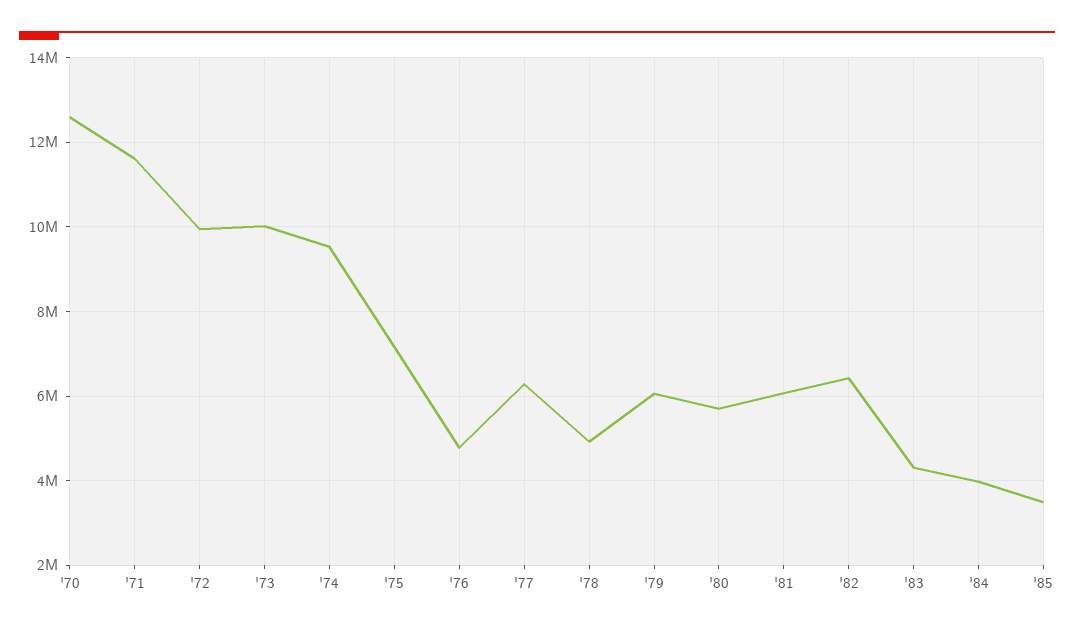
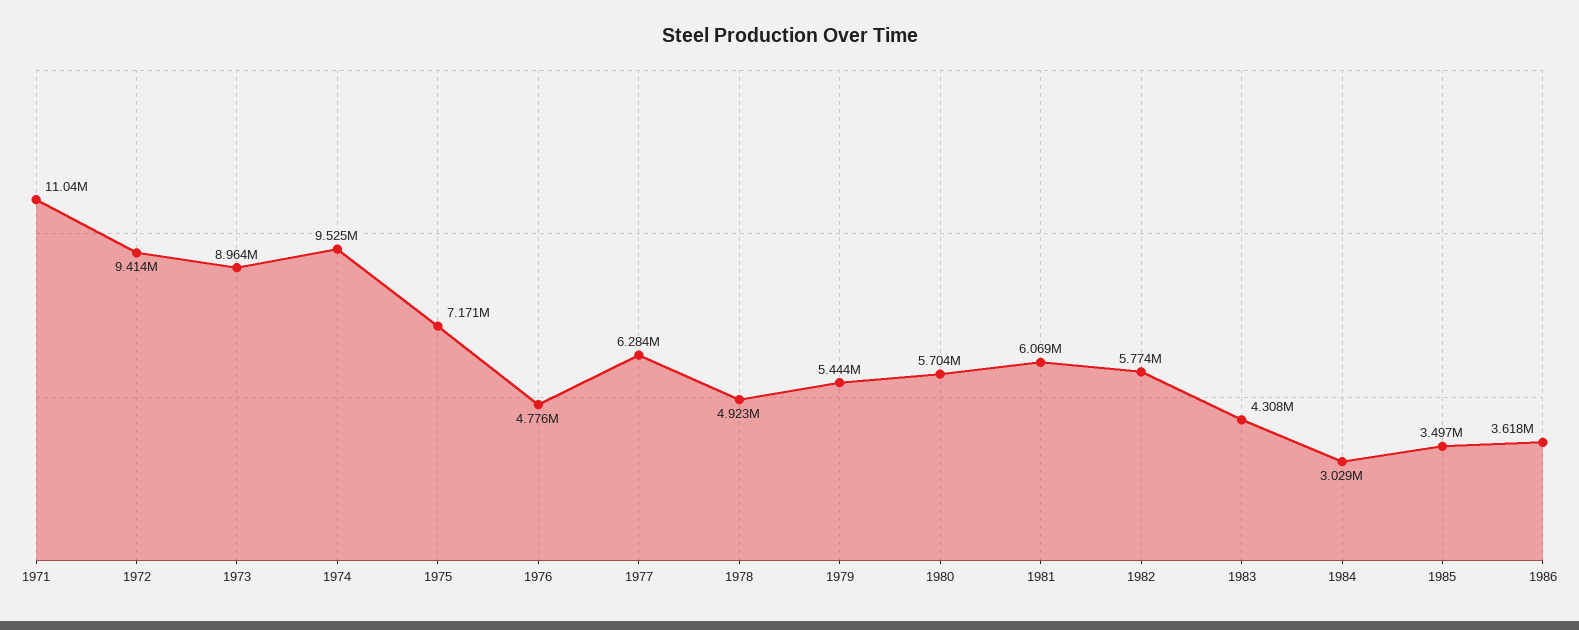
'70: 12600000 -> none
'71: 11600000 -> 11040000
'72: 10000000 -> 9414000
'73: 10000000 -> 8964000
'79: 6000000 -> 5444000
'82: 6400000 -> 5774000
'84: 4000000 -> 3029000
1986: none -> 3618000

